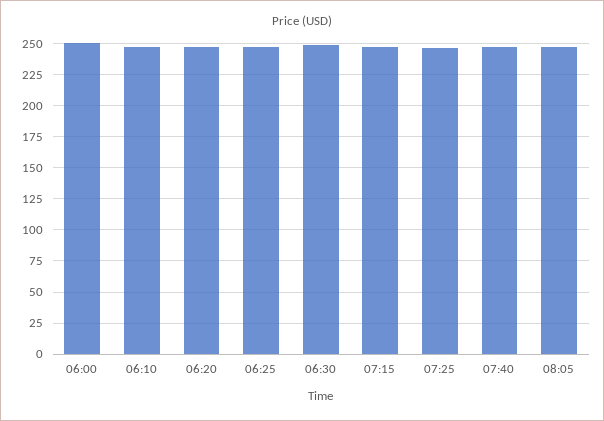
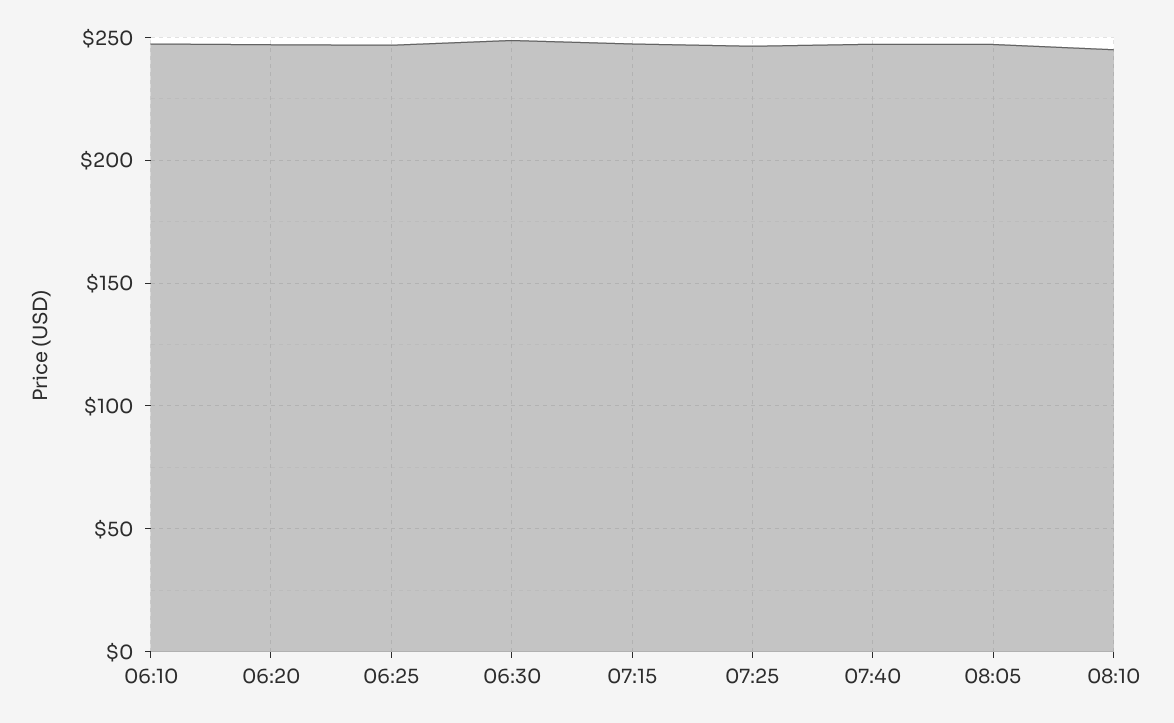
06:00: 250 -> none
08:10: none -> 245

